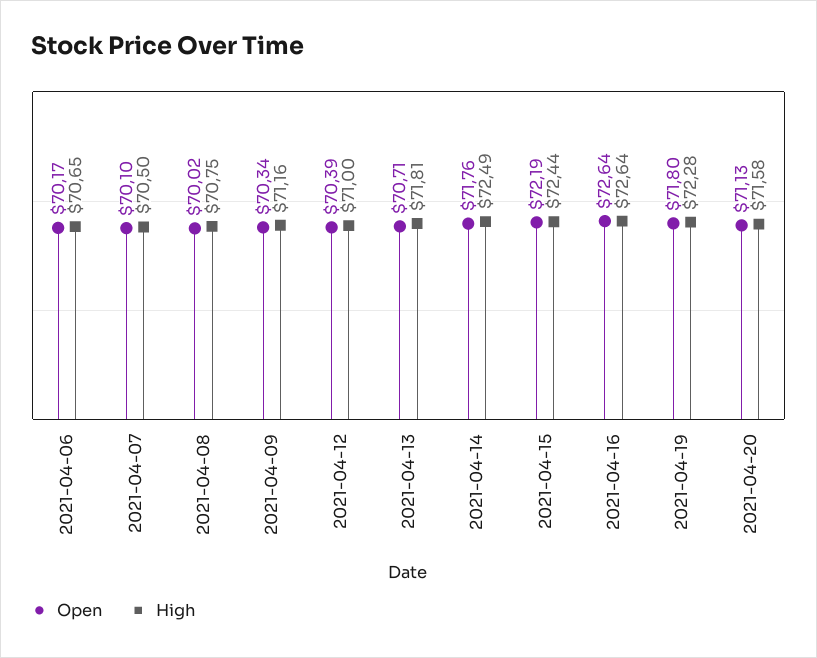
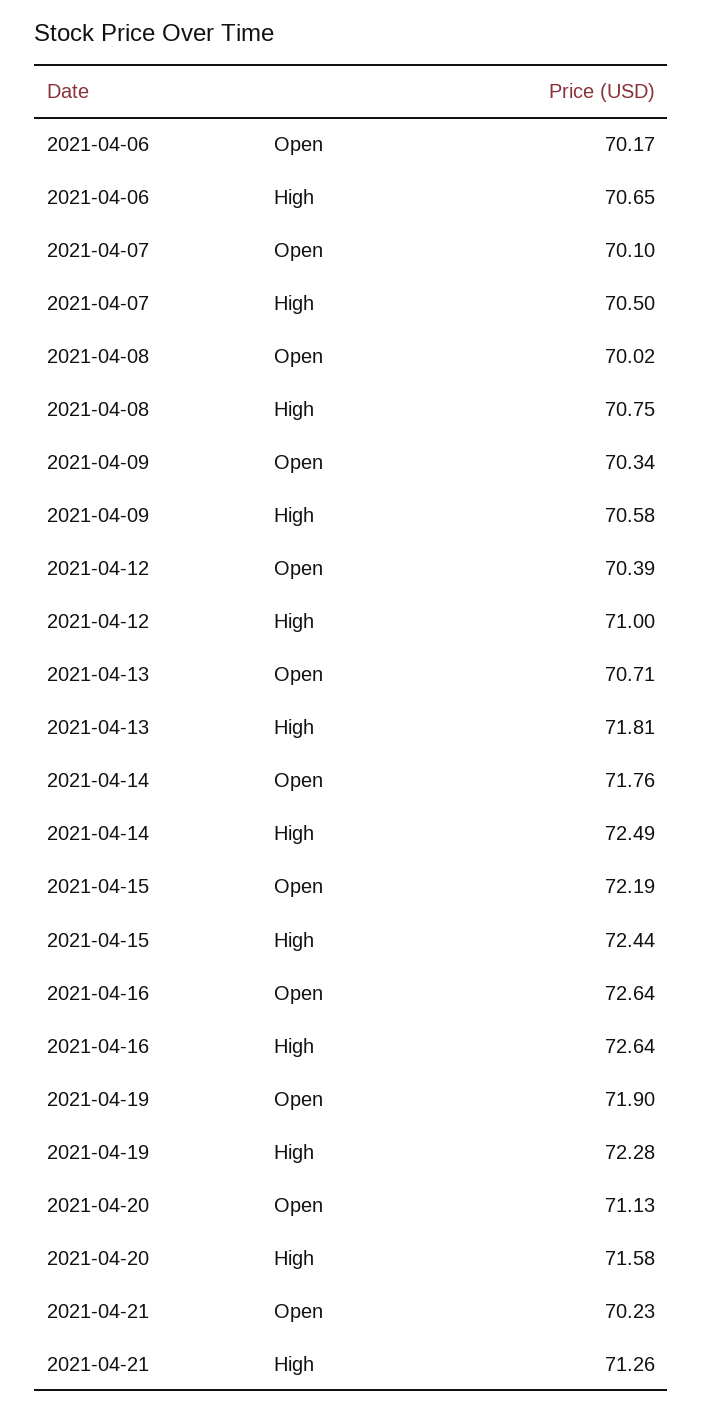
High, 2021-04-09: 71.16 -> 70.58
Open, 2021-04-19: 71.8 -> 71.9
Open, 2021-04-21: none -> 70.23
High, 2021-04-21: none -> 71.26

